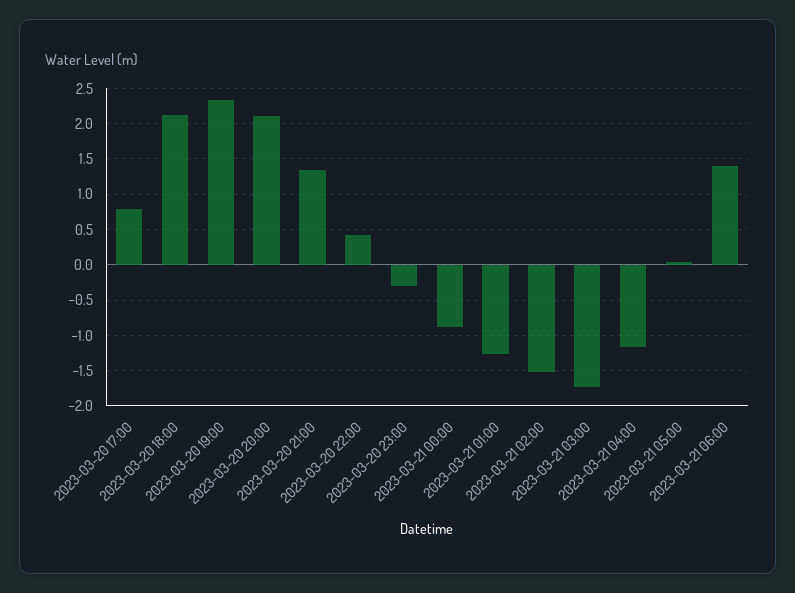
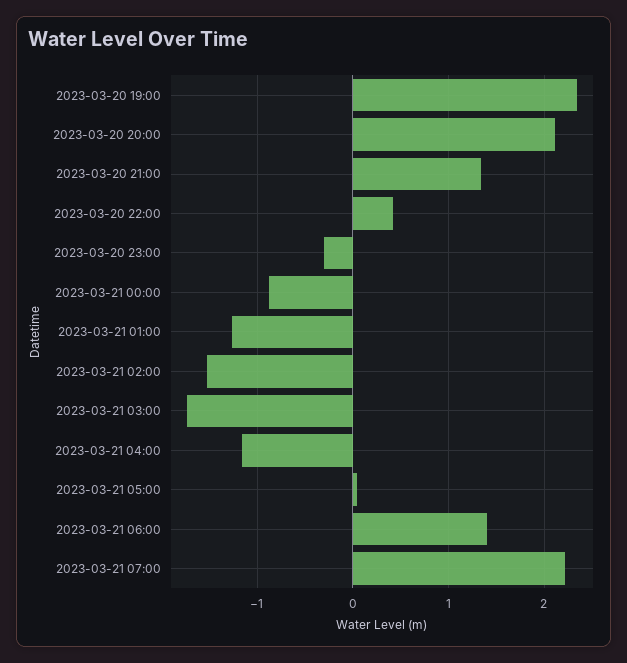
2023-03-20 17:00: 0.8 -> none
2023-03-20 18:00: 2.1 -> none
2023-03-21 07:00: none -> 2.2

